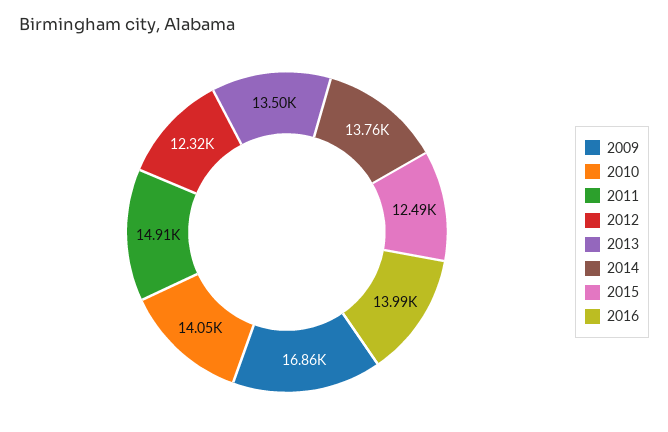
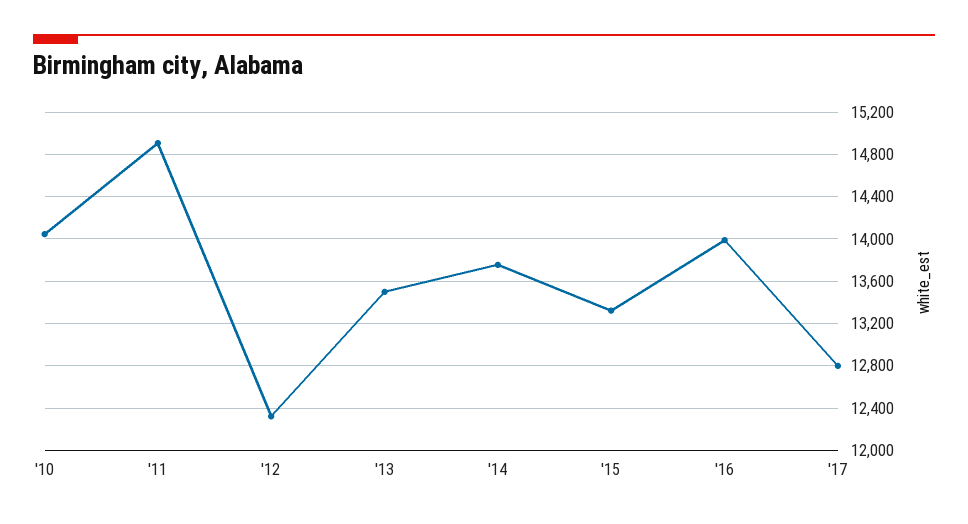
2009: 16860 -> none
2015: 12490 -> 13300
'17: none -> 12800

